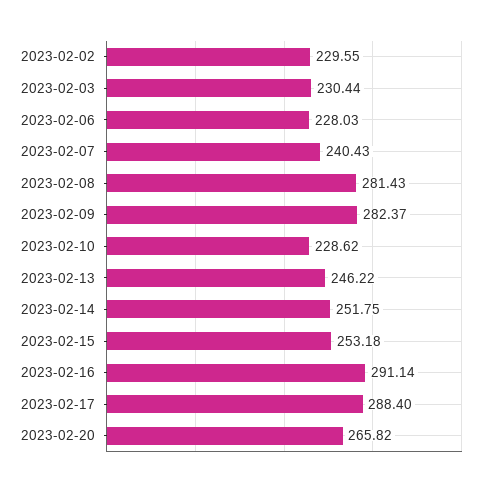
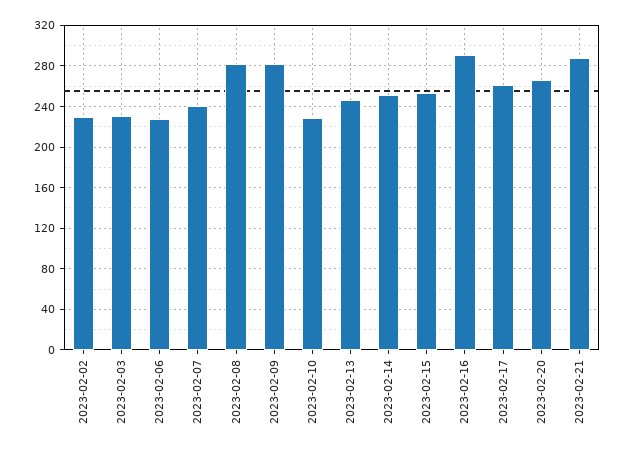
2023-02-17: 288.4 -> 260
2023-02-21: none -> 290

